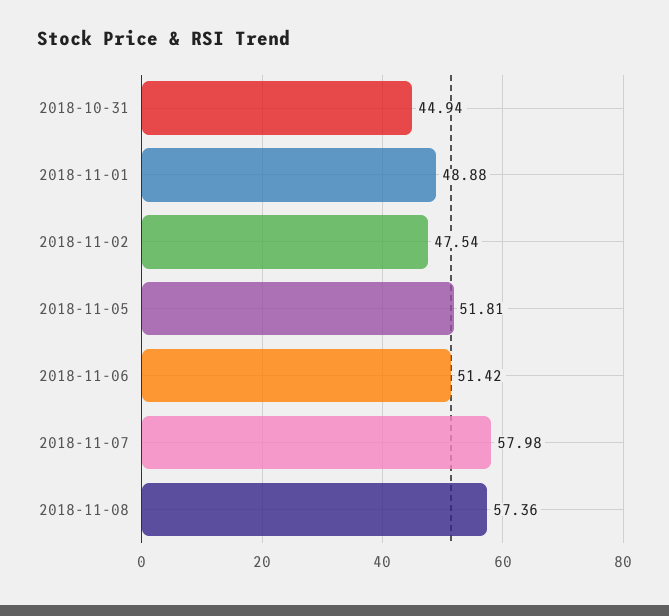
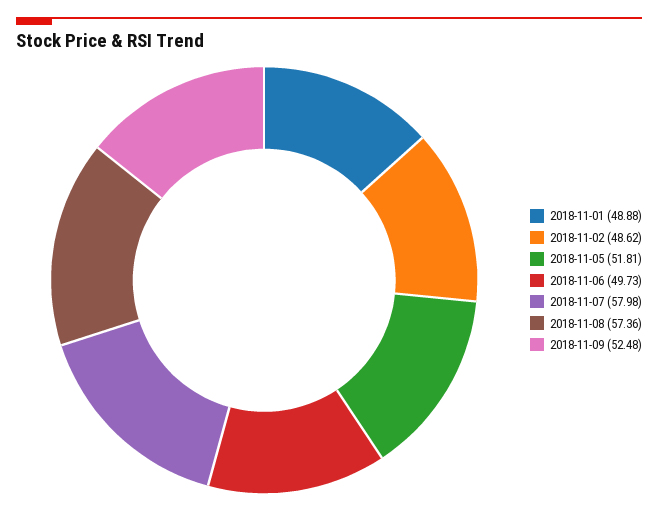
2018-10-31: 44.94 -> none
2018-11-02: 47.54 -> 48.62
2018-11-06: 51.42 -> 49.73
2018-11-09: none -> 52.48

